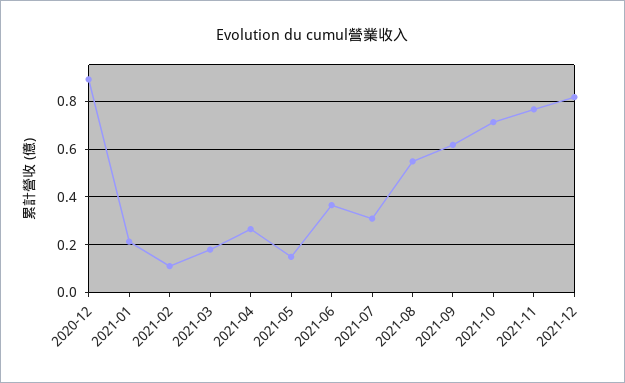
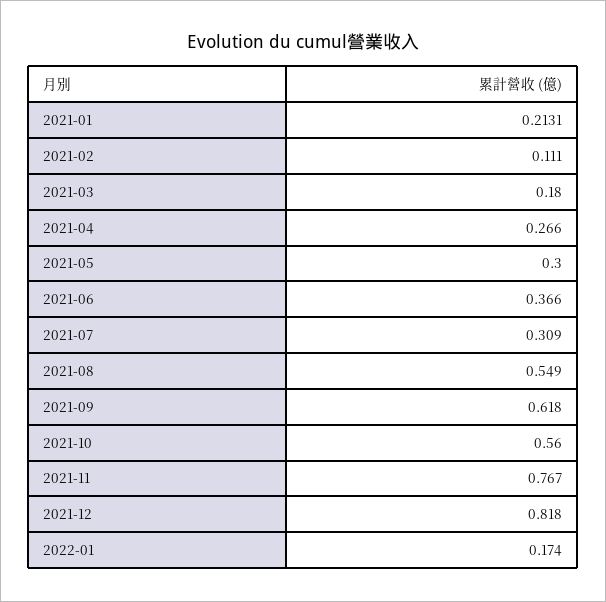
2020-12: 0.9 -> none
2021-05: 0.15 -> 0.3
2021-10: 0.7 -> 0.56
2022-01: none -> 0.174

